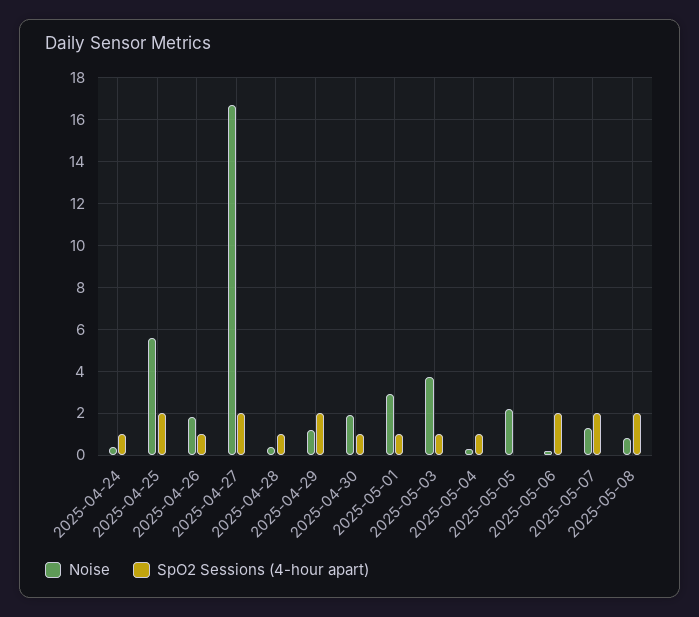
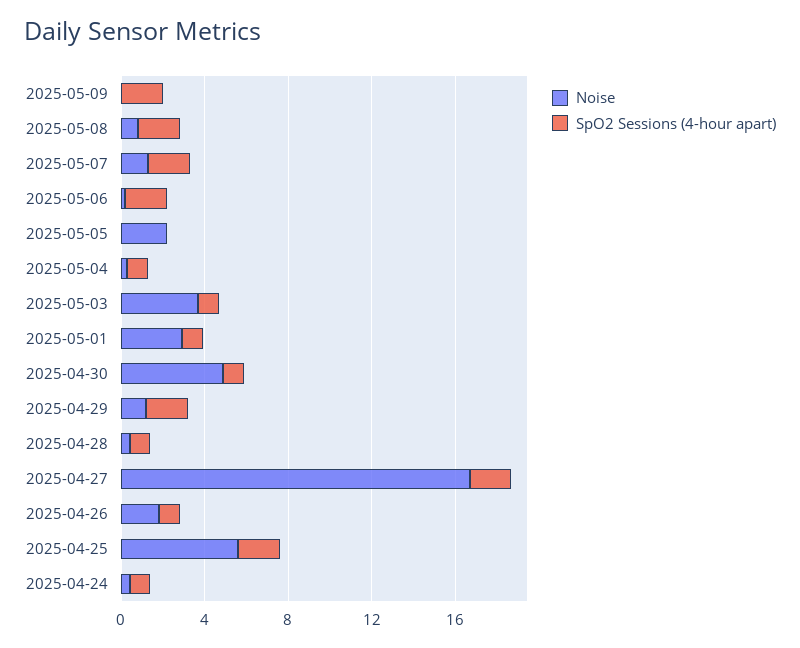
Noise, 2025-04-30: 2 -> 5
Noise, 2025-05-09: none -> 0
SpO2 Sessions (4-hour apart), 2025-05-09: none -> 2

